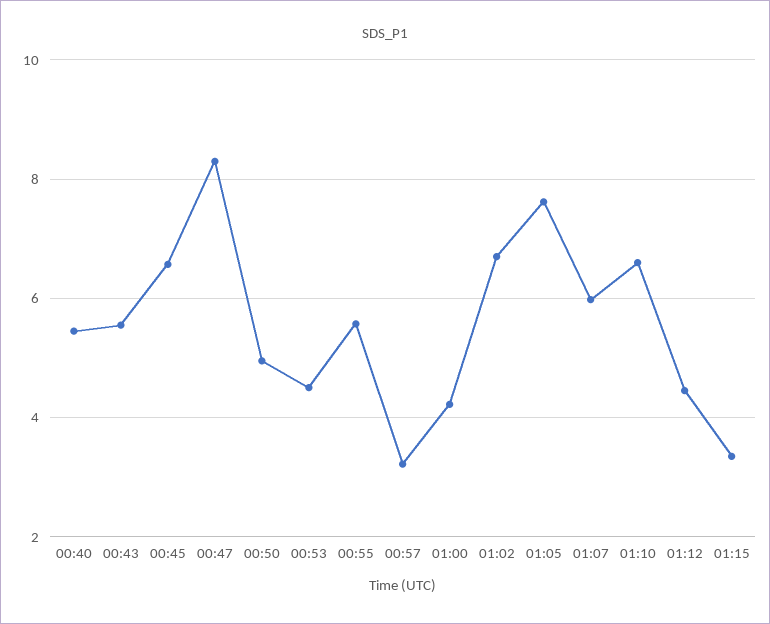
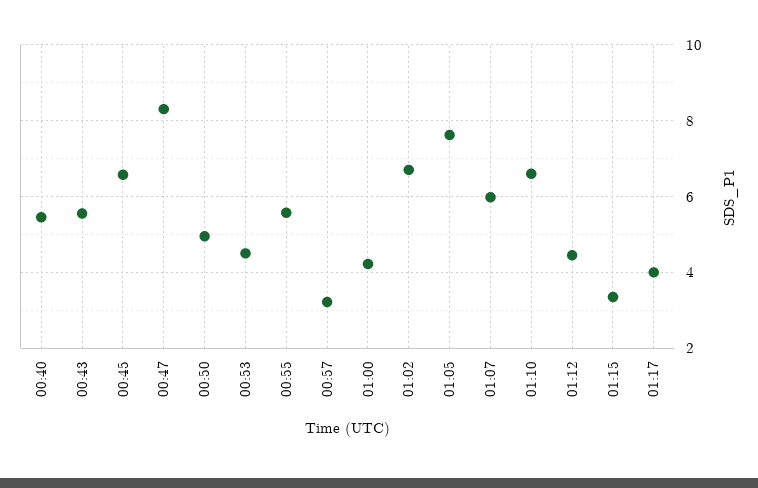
01:17: none -> 4

